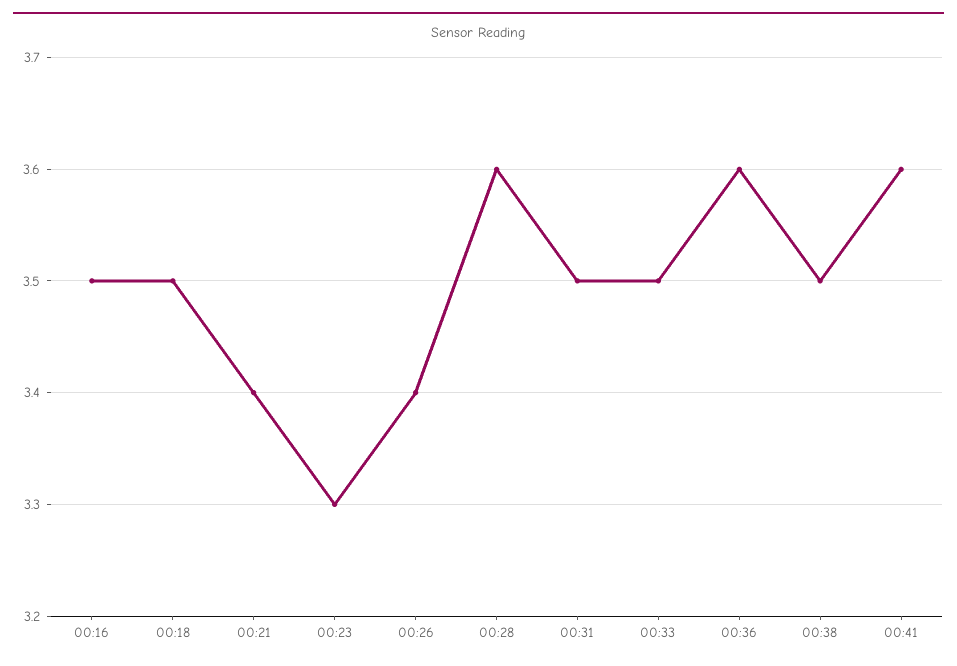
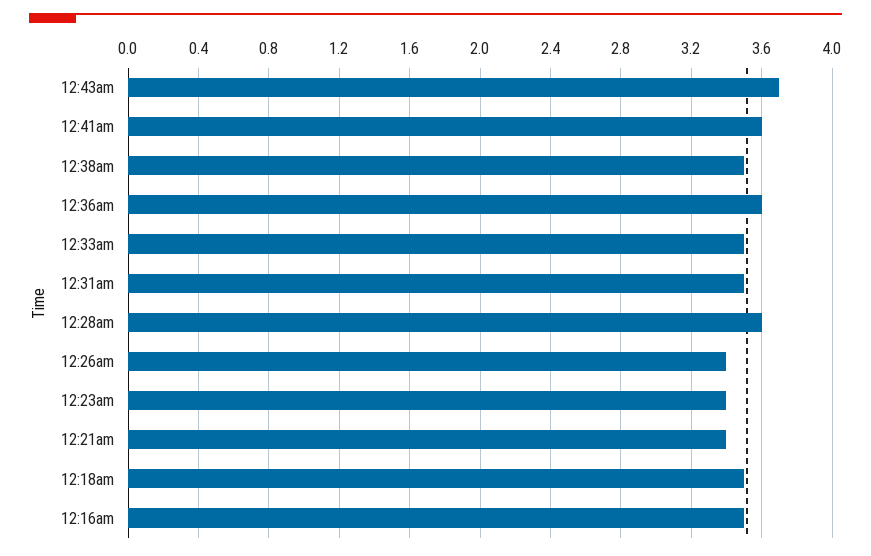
00:23: 3.3 -> 3.4
12:43am: none -> 3.7

